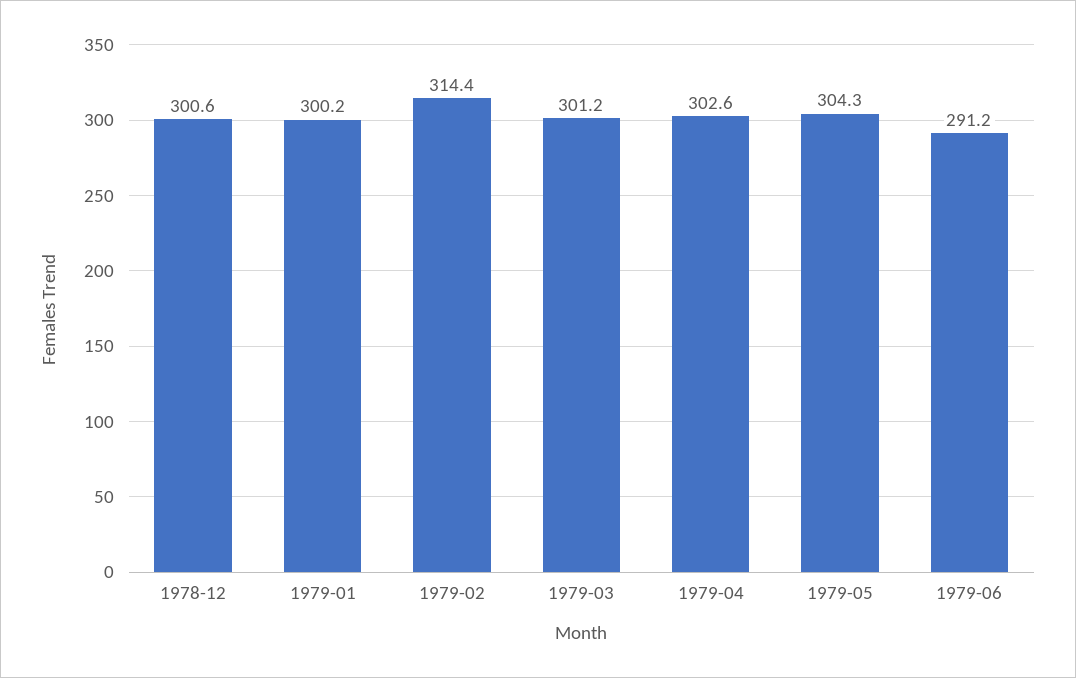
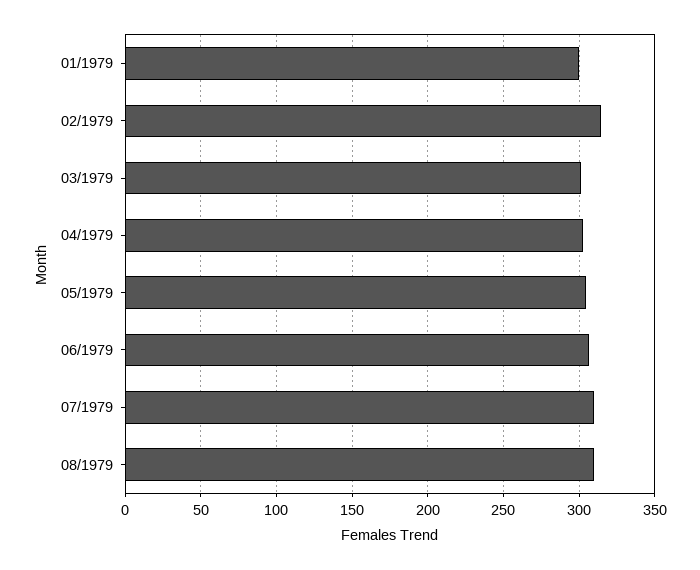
1978-12: 300.6 -> none
1979-06: 291.2 -> 305
07/1979: none -> 310
08/1979: none -> 310

